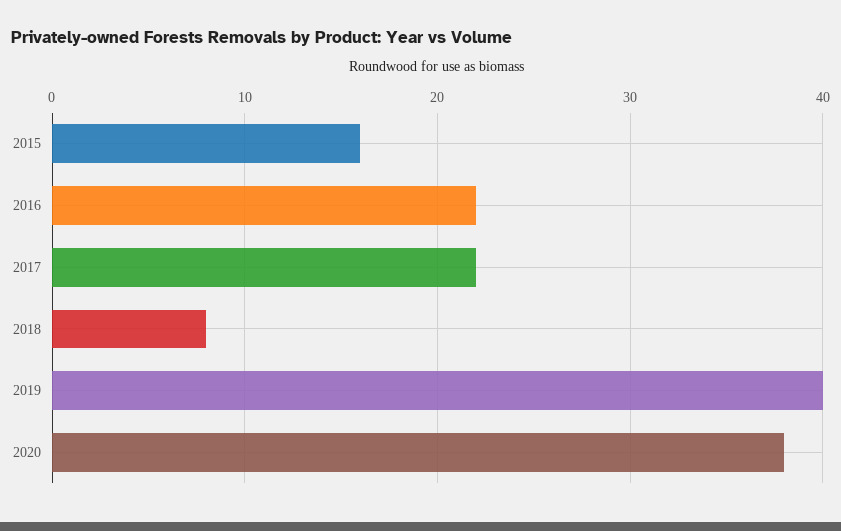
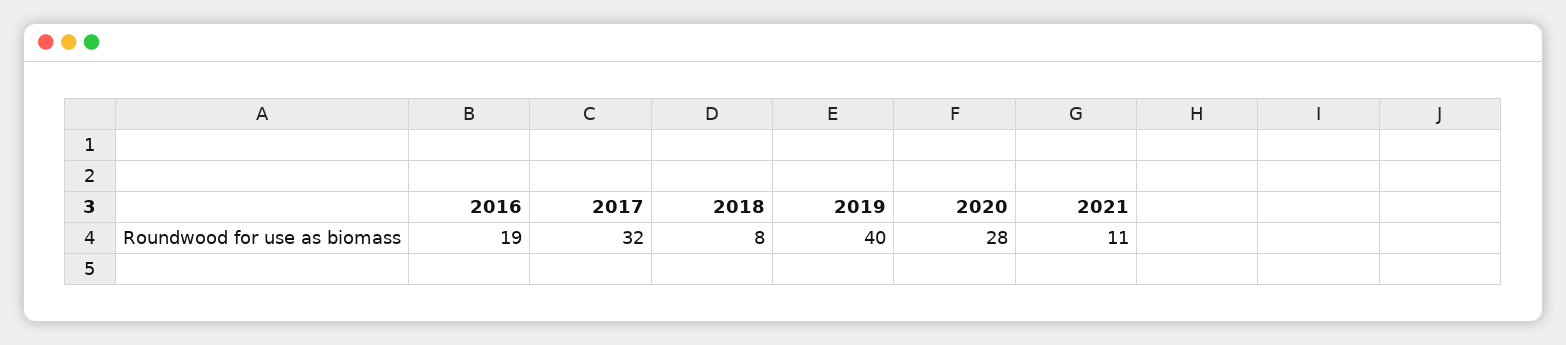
2015: 16 -> none
2016: 22 -> 19
2017: 22 -> 32
2020: 38 -> 28
2021: none -> 11

